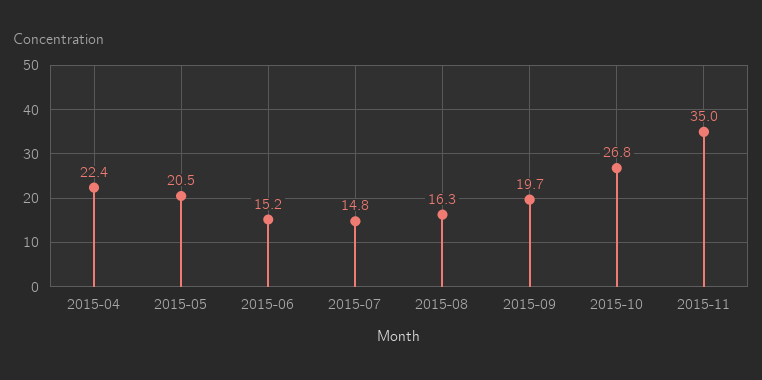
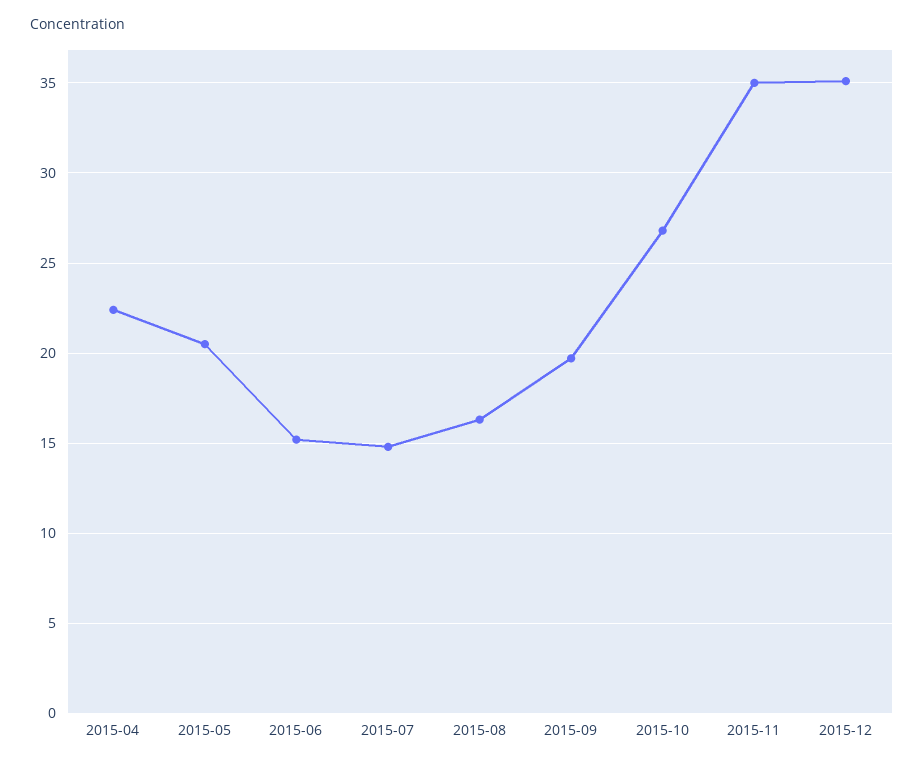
2015-12: none -> 35

